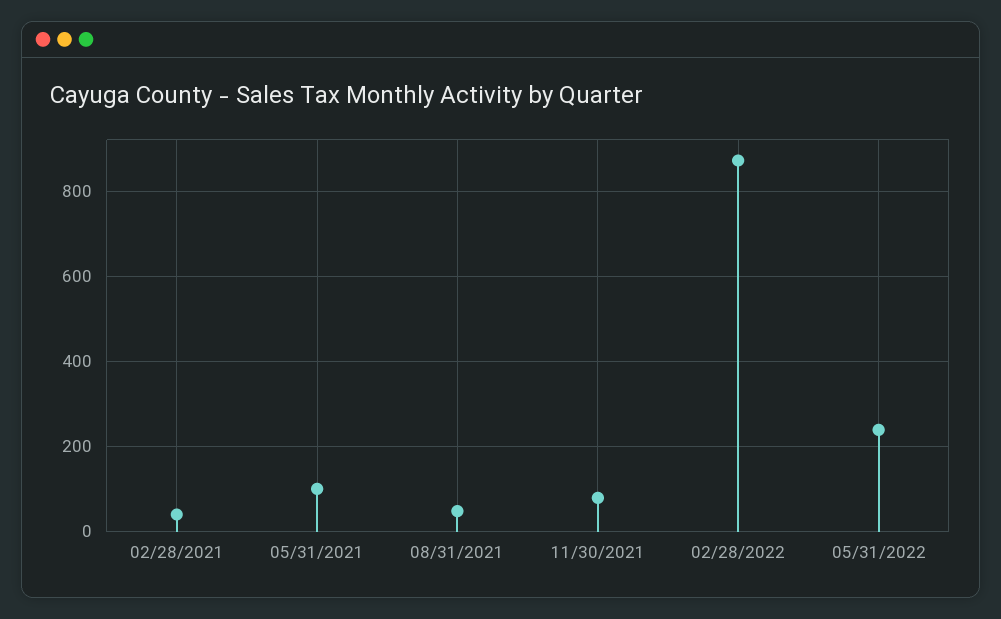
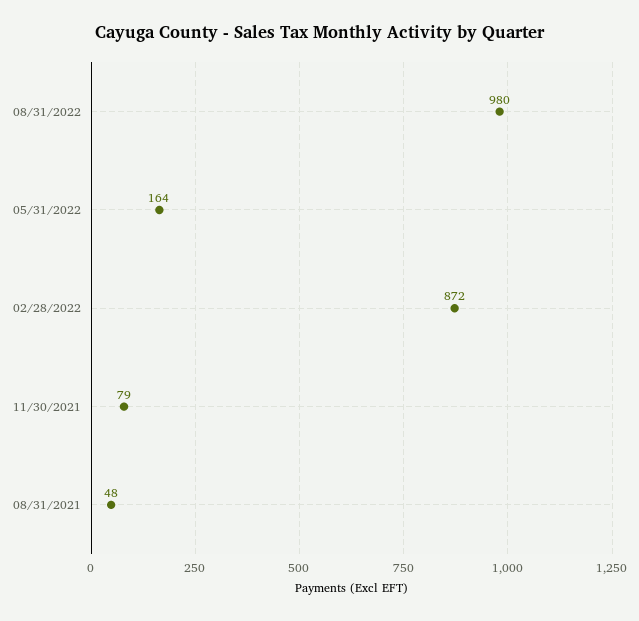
02/28/2021: 40 -> none
05/31/2021: 100 -> none
05/31/2022: 240 -> 164
08/31/2022: none -> 980

